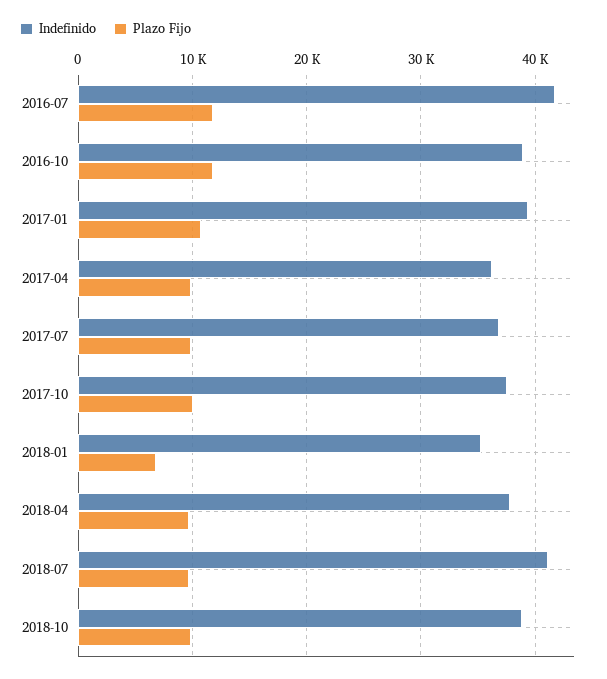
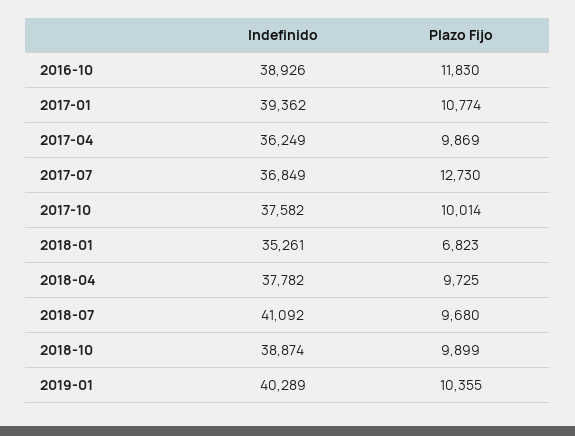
Indefinido, 2016-07: 42000 -> none
Plazo Fijo, 2016-07: 12000 -> none
Plazo Fijo, 2017-07: 10000 -> 12730
Indefinido, 2019-01: none -> 40289
Plazo Fijo, 2019-01: none -> 10355

